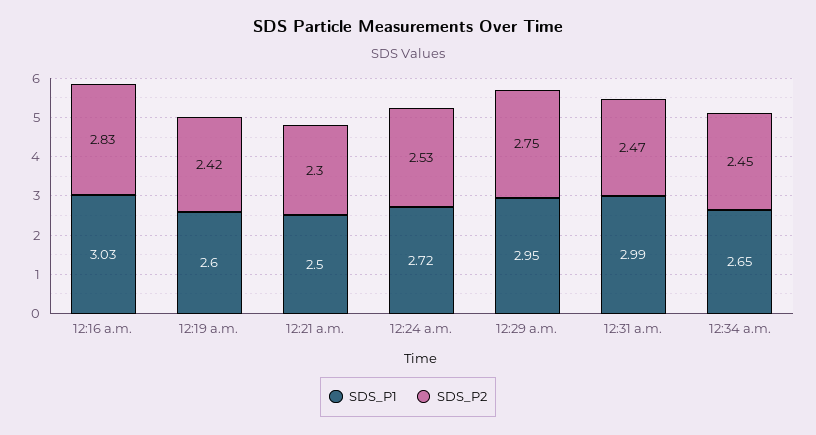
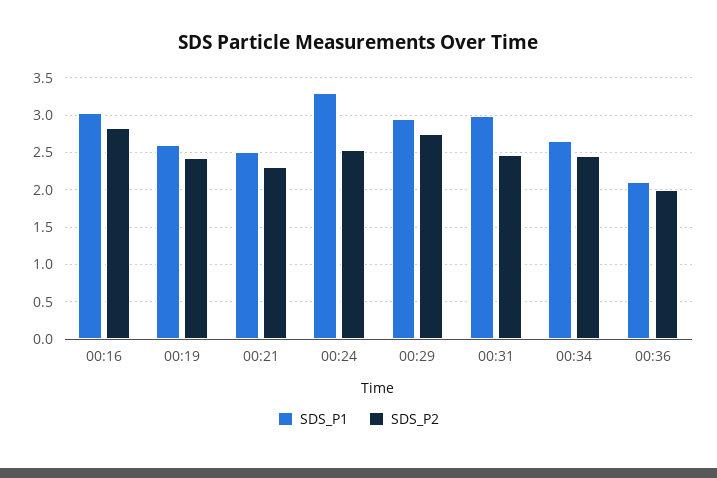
SDS_P1, 12:24 a.m.: 2.72 -> 3.3
SDS_P1, 00:36: none -> 2.1
SDS_P2, 00:36: none -> 2

